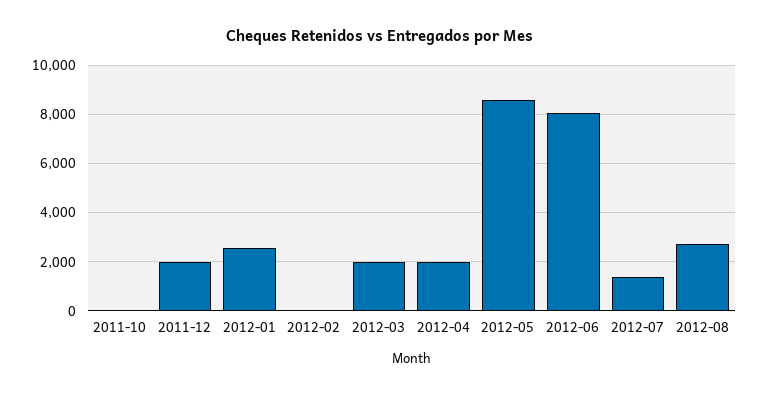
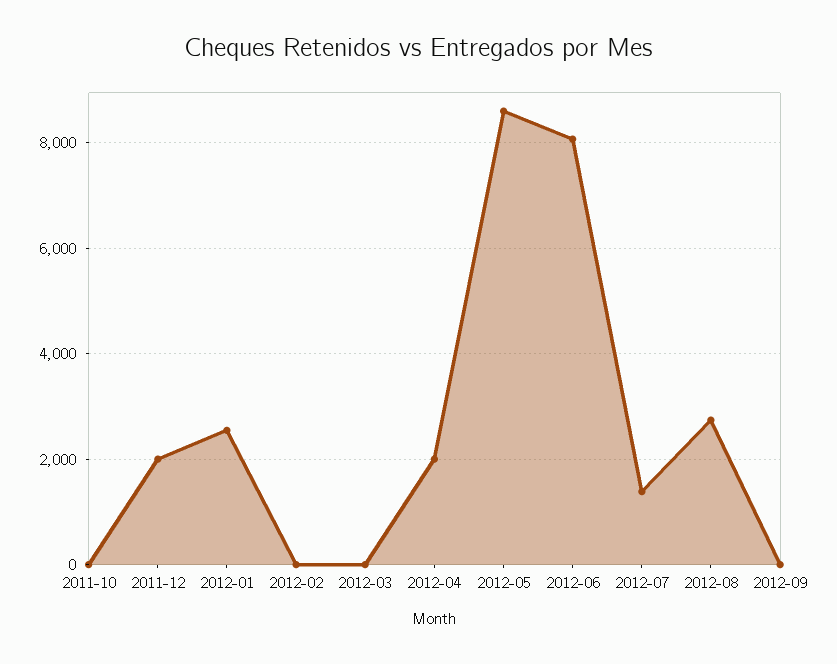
2012-03: 2000 -> 0
2012-09: none -> 0

